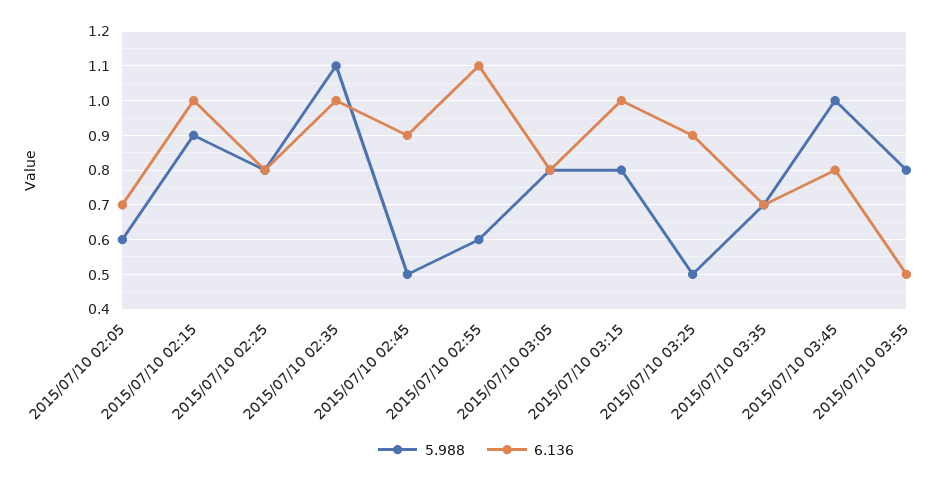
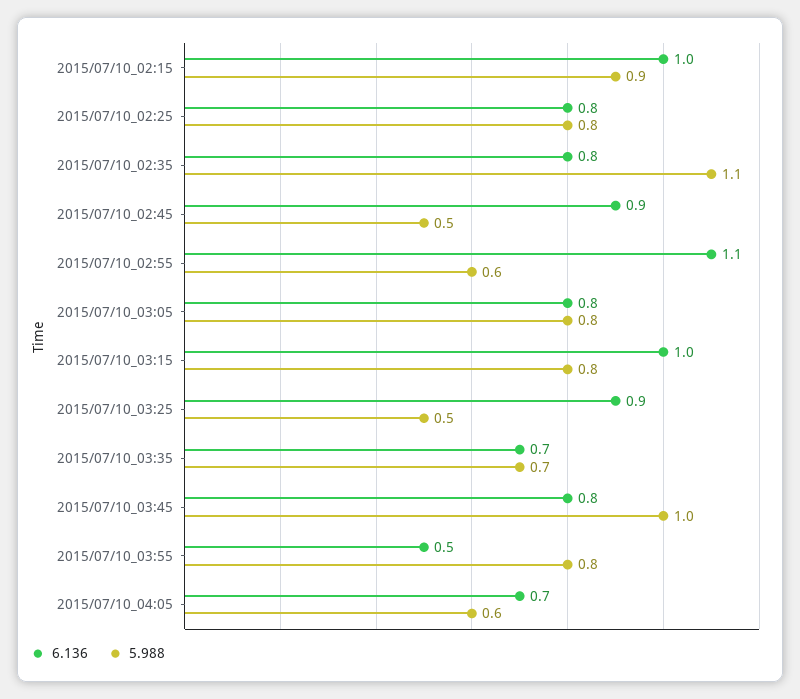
5.988, 2015/07/10 02:05: 0.6 -> none
6.136, 2015/07/10 02:05: 0.7 -> none
6.136, 2015/07/10 02:35: 1 -> 0.8
6.136, 2015/07/10_04:05: none -> 0.7
5.988, 2015/07/10_04:05: none -> 0.6

